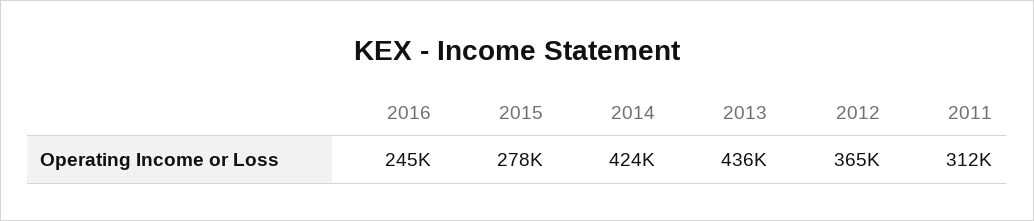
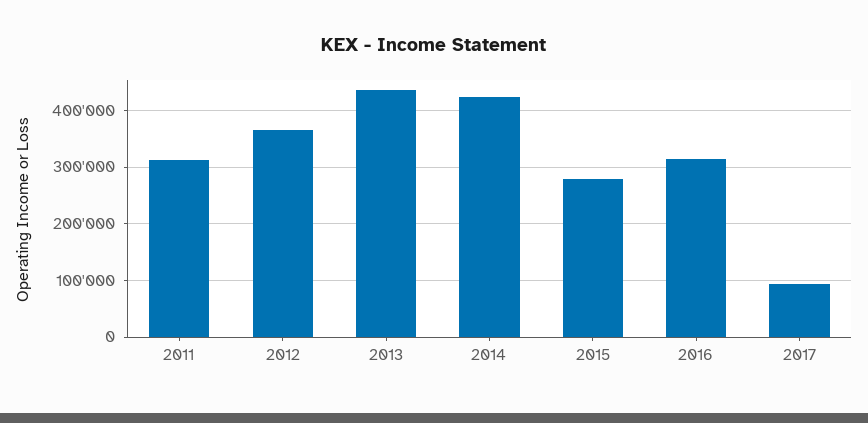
2016: 245000 -> 320000
2017: none -> 100000

